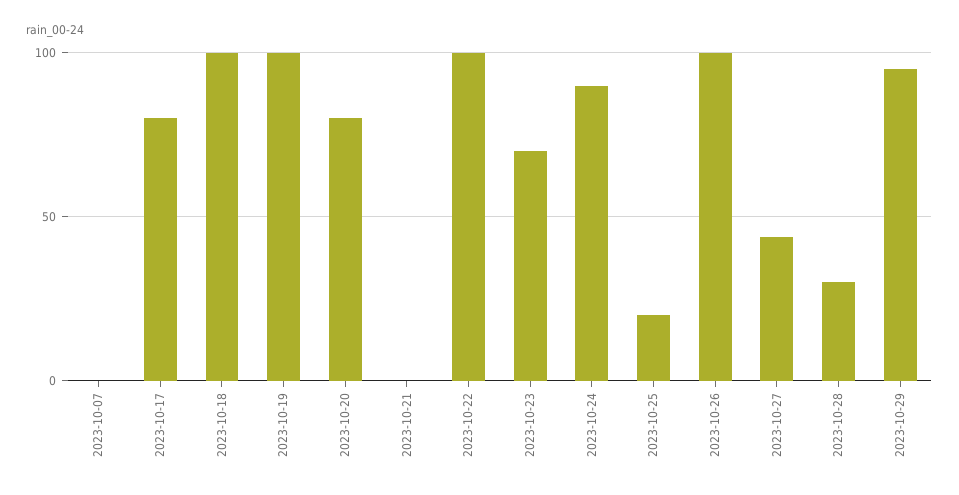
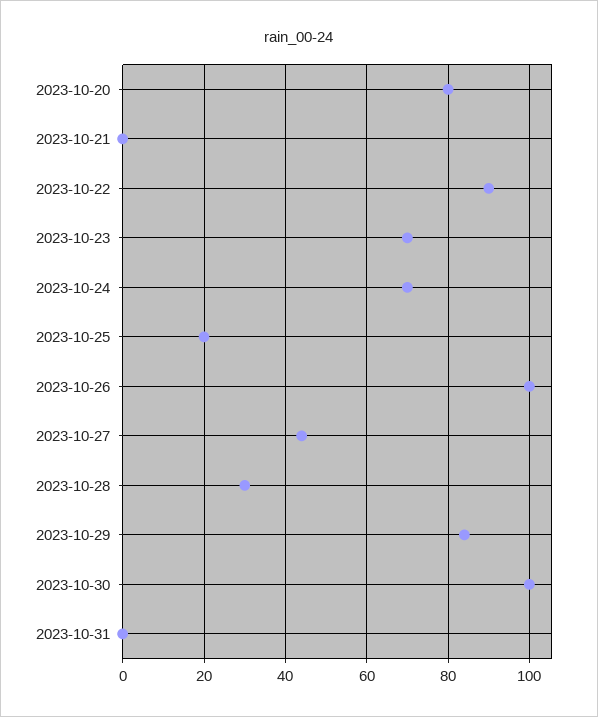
2023-10-07: 0 -> none
2023-10-17: 80 -> none
2023-10-18: 100 -> none
2023-10-19: 100 -> none
2023-10-22: 100 -> 90
2023-10-24: 90 -> 70
2023-10-29: 95 -> 85
2023-10-30: none -> 100
2023-10-31: none -> 0

